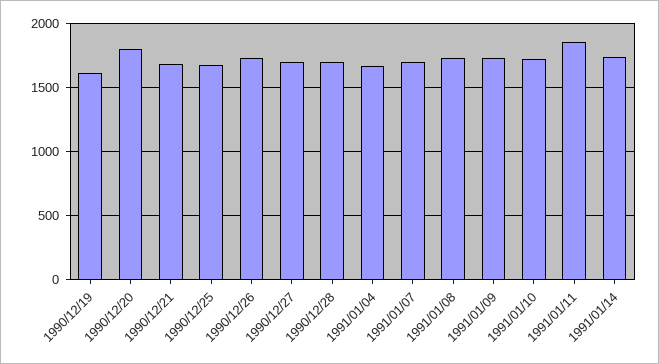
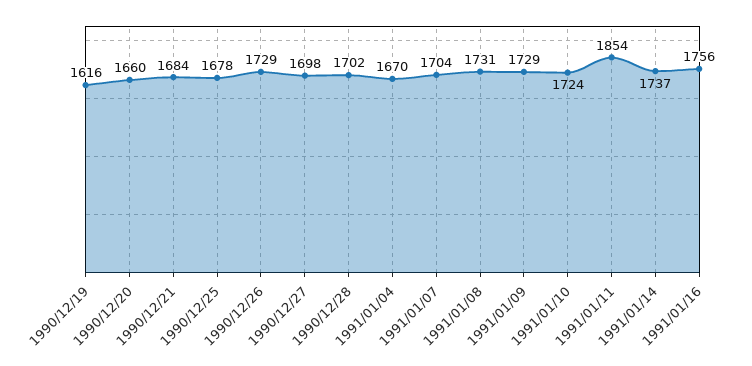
1990/12/20: 1800 -> 1660
1991/01/16: none -> 1756

